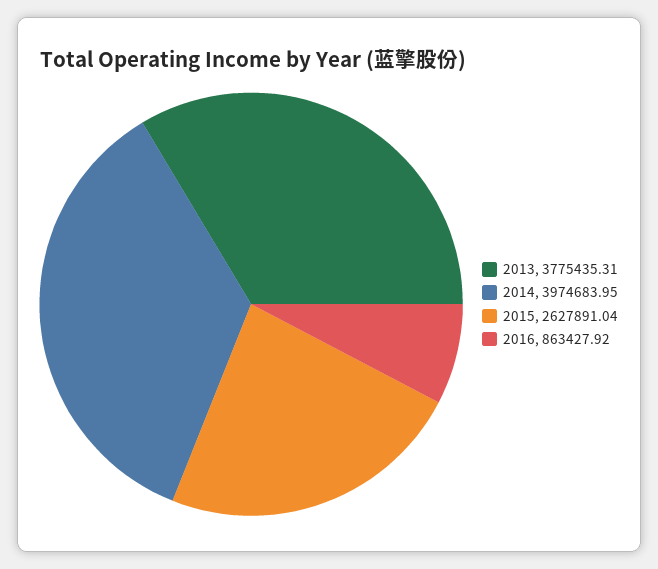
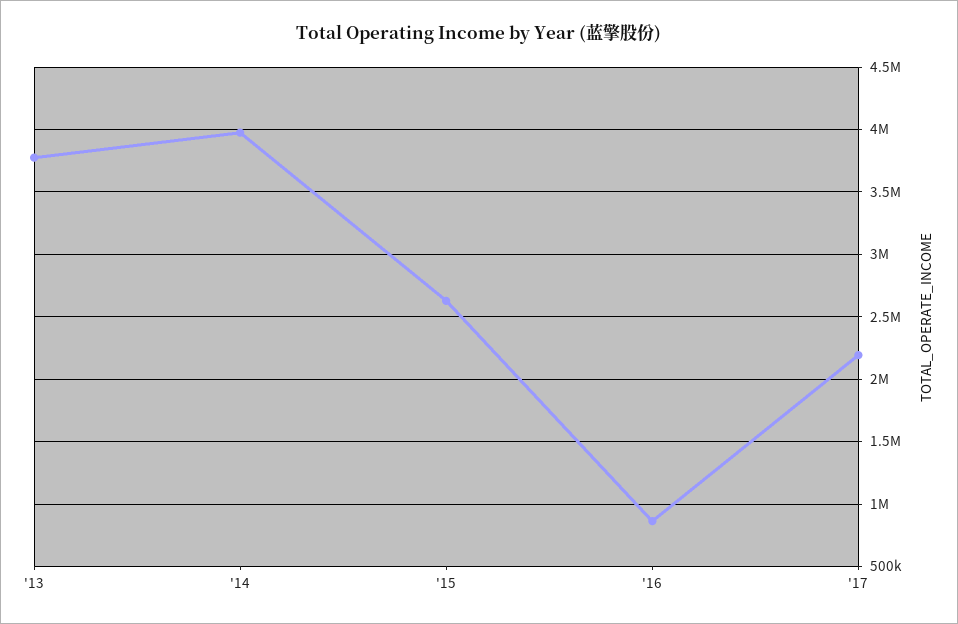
'17: none -> 2200000

